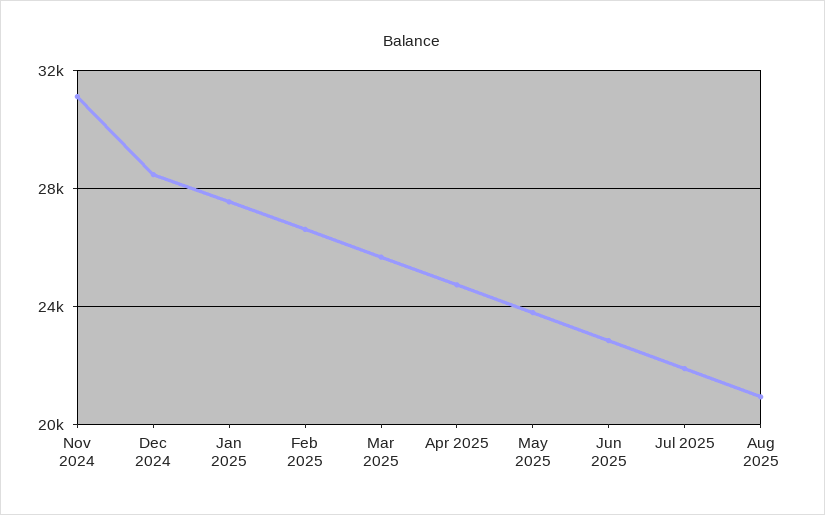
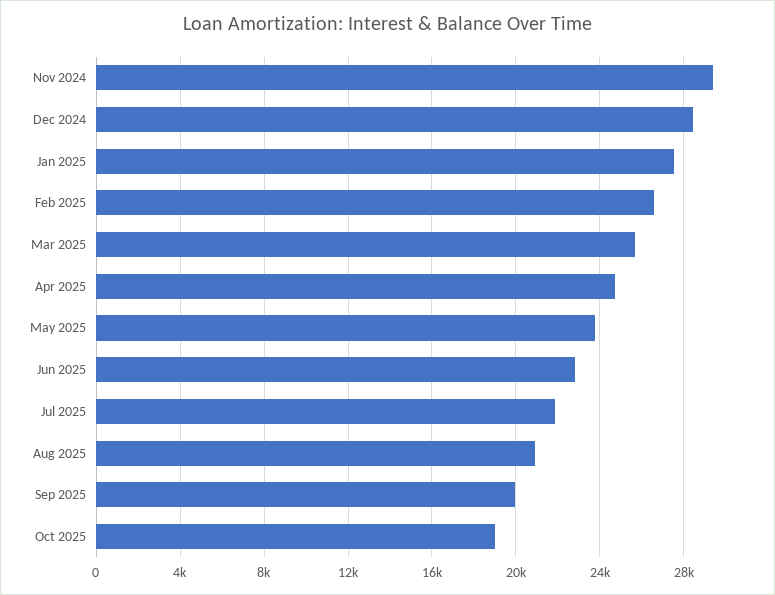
Nov 2024: 31000 -> 29500
Sep 2025: none -> 20000
Oct 2025: none -> 19000

